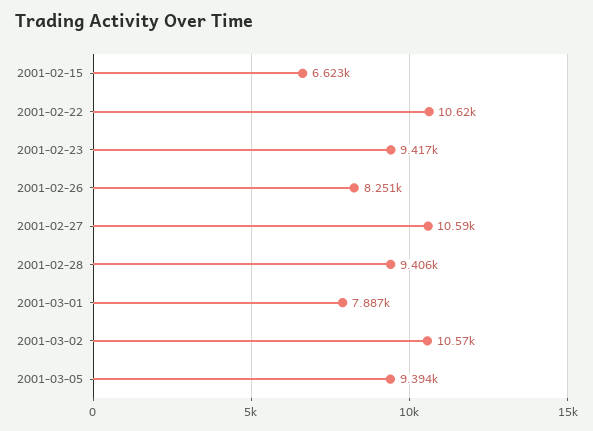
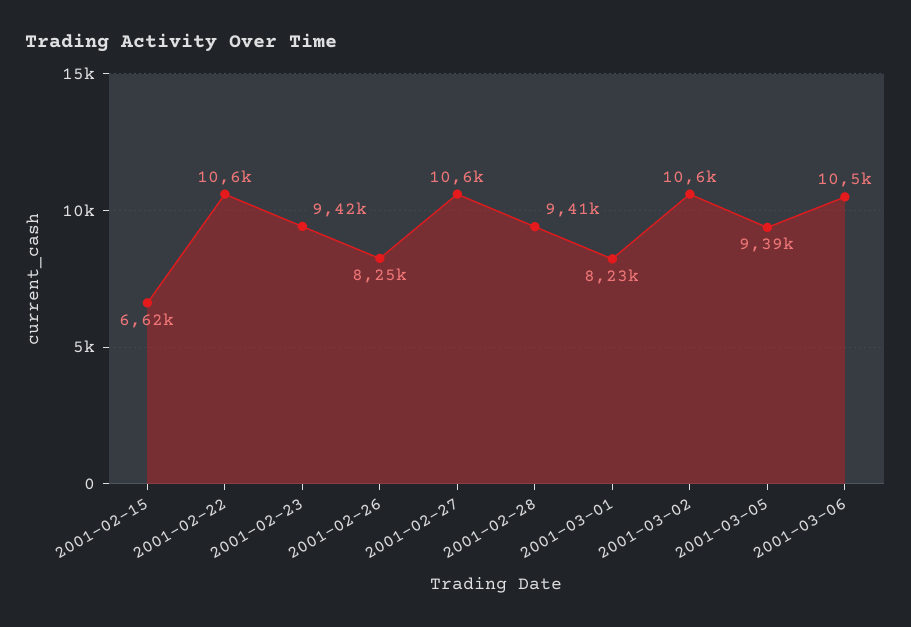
2001-03-01: 7887 -> 8230
2001-03-06: none -> 10500

